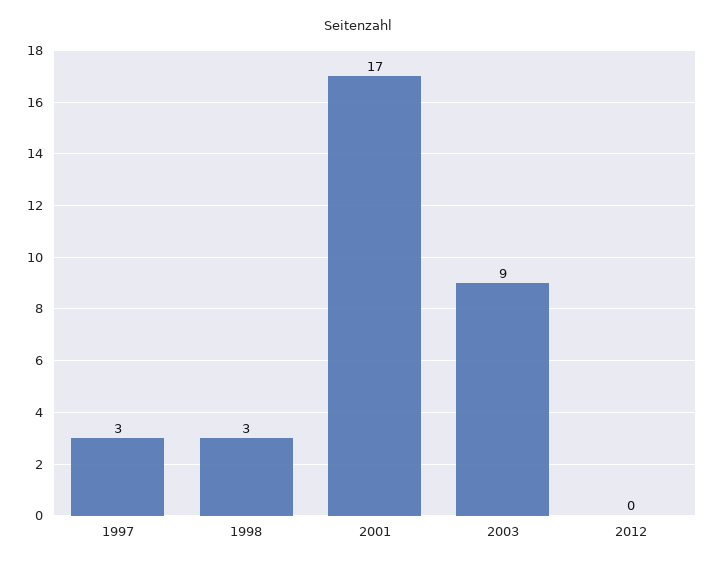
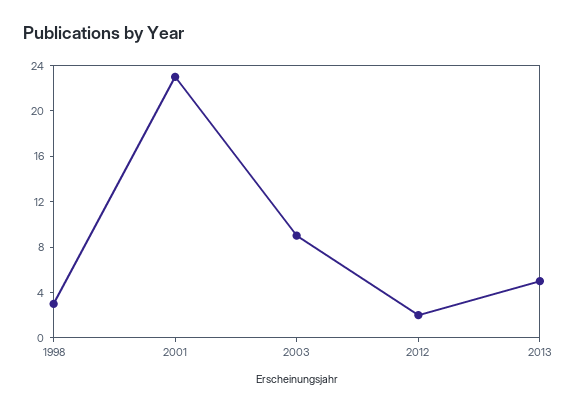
1997: 3 -> none
2001: 17 -> 23
2012: 0 -> 2
2013: none -> 5

